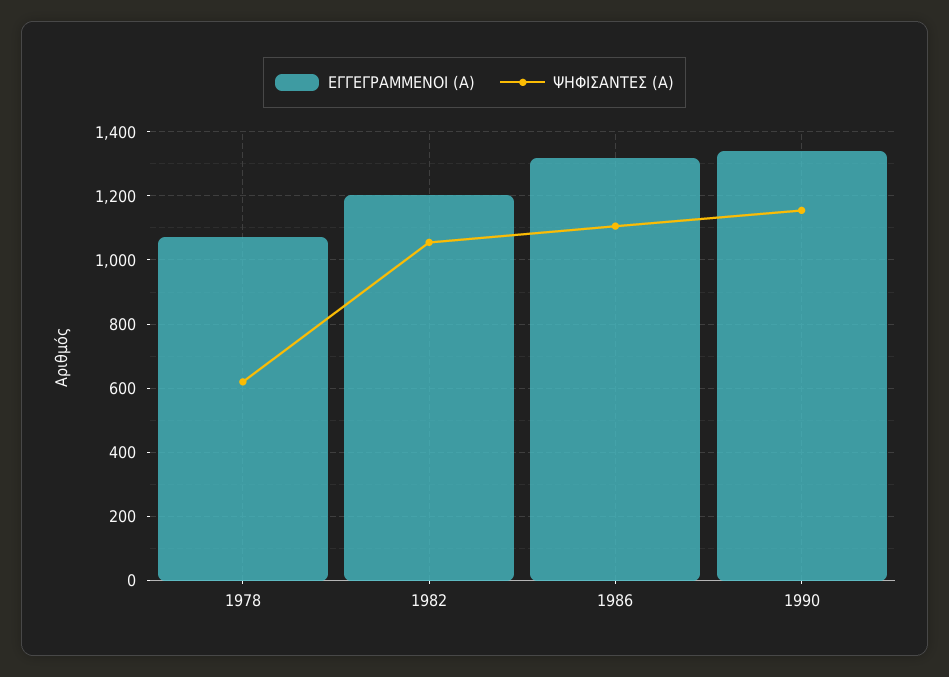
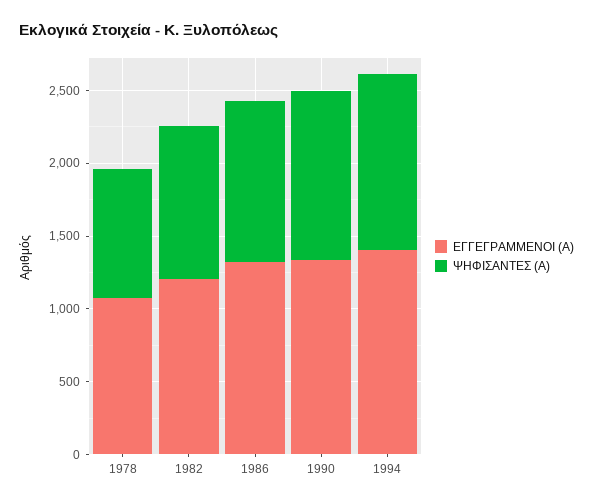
ΨΗΦΙΣΑΝΤΕΣ (Α), 1978: 620 -> 900
ΕΓΓΕΓΡΑΜΜΕΝΟΙ (Α), 1994: none -> 1400
ΨΗΦΙΣΑΝΤΕΣ (Α), 1994: none -> 1200

